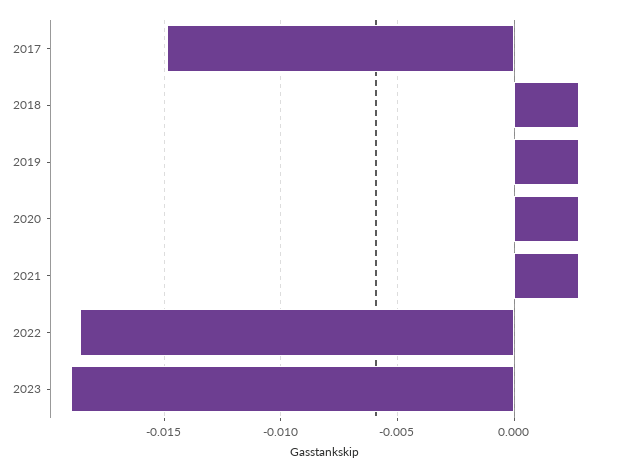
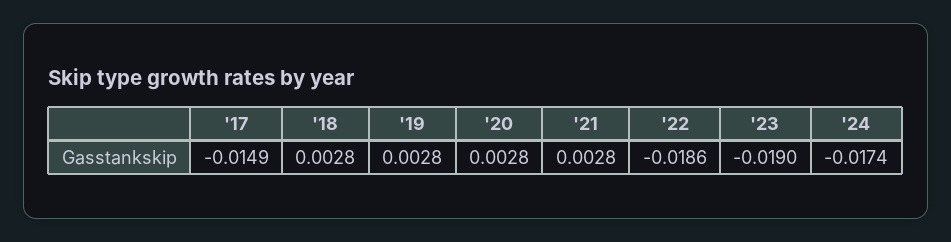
'24: none -> -0.0174

